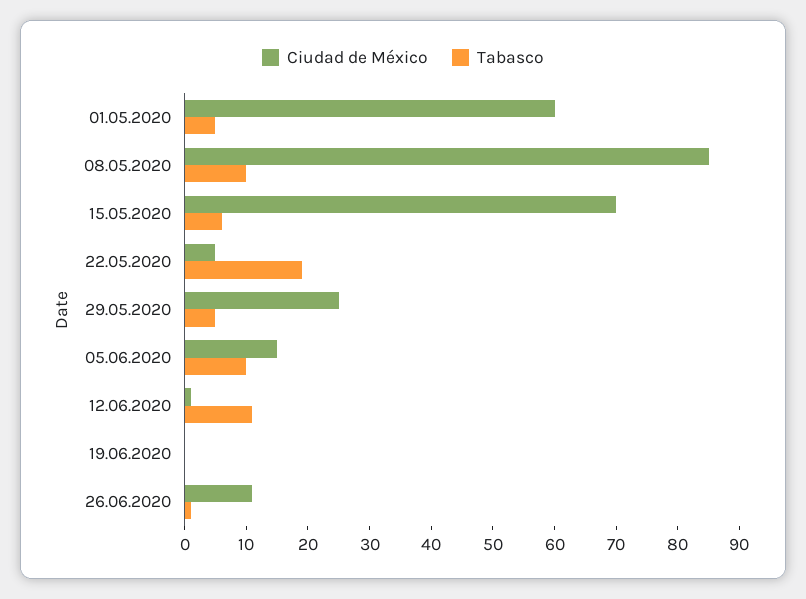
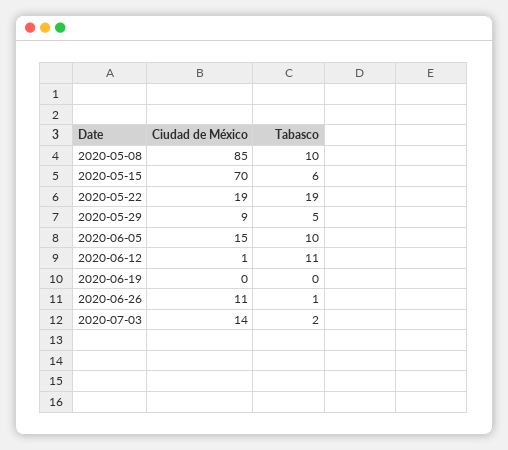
Ciudad de México, 01.05.2020: 60 -> none
Tabasco, 01.05.2020: 5 -> none
Ciudad de México, 22.05.2020: 5 -> 19
Ciudad de México, 29.05.2020: 25 -> 9
Ciudad de México, 2020-07-03: none -> 14
Tabasco, 2020-07-03: none -> 2

